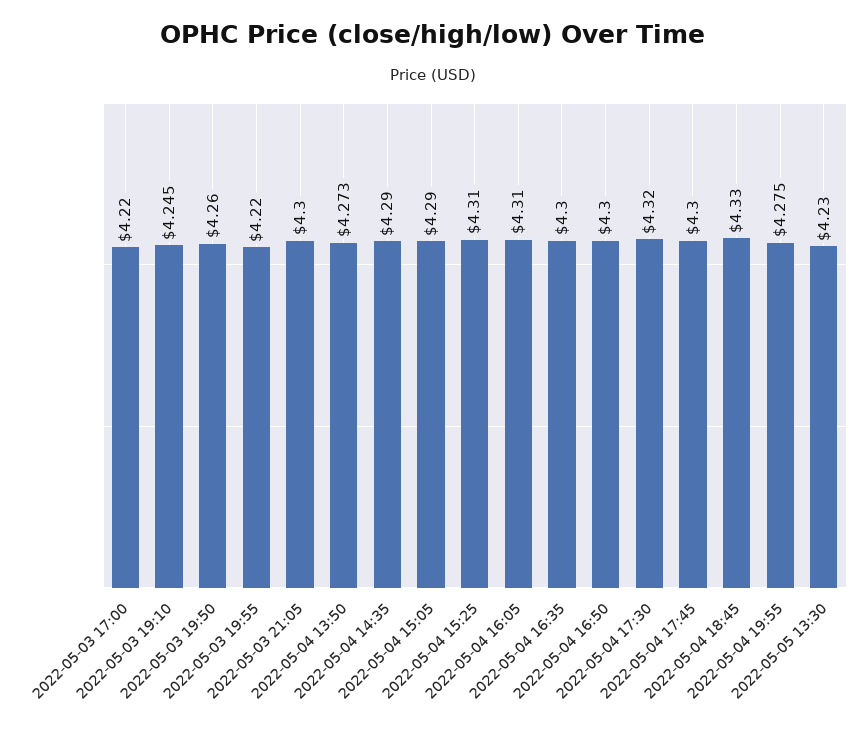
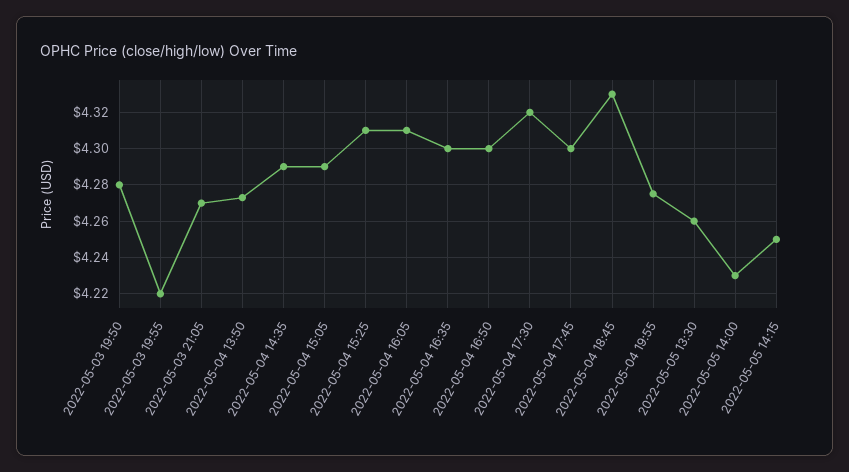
2022-05-03 17:00: 4.22 -> none
2022-05-03 19:10: 4.245 -> none
2022-05-03 19:50: 4.26 -> 4.28
2022-05-03 21:05: 4.3 -> 4.27
2022-05-05 13:30: 4.23 -> 4.26
2022-05-05 14:00: none -> 4.23
2022-05-05 14:15: none -> 4.25

